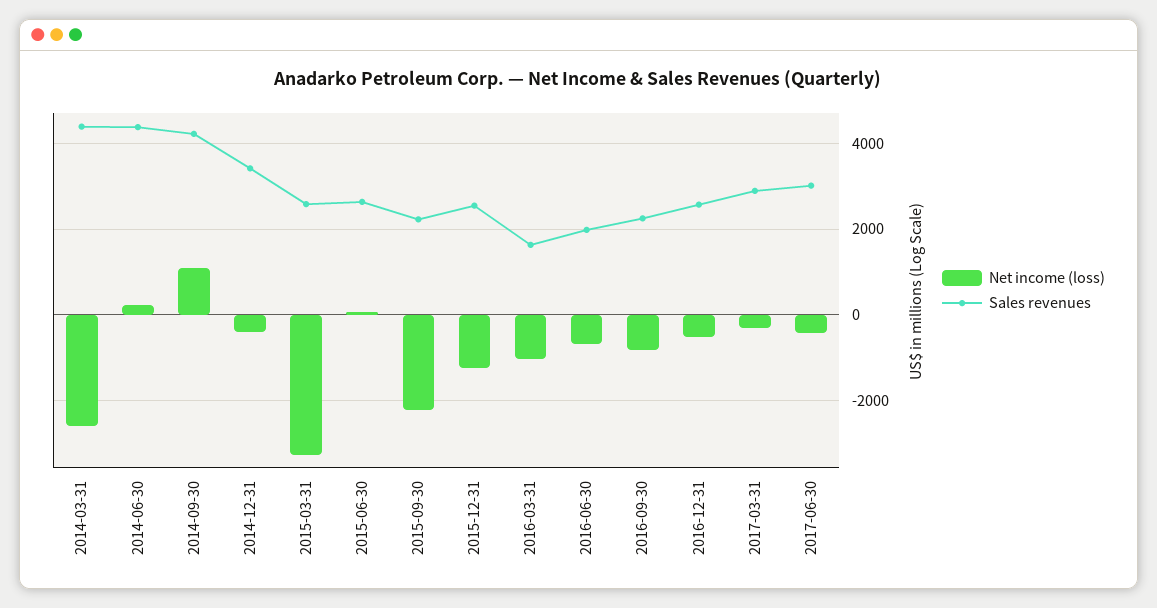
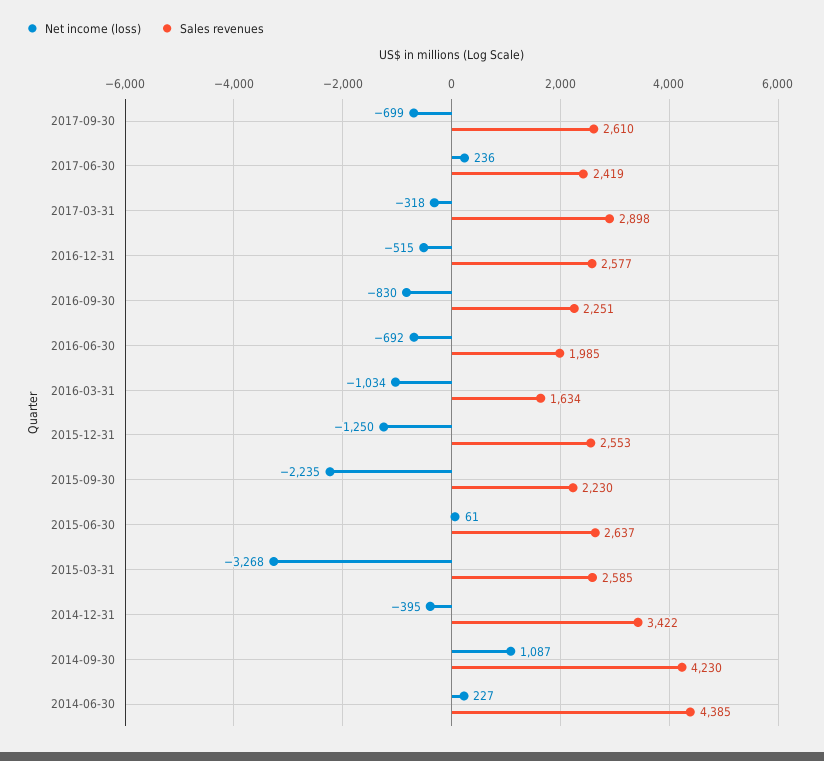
Net income (loss), 2014-03-31: -2600 -> none
Sales revenues, 2014-03-31: 4400 -> none
Net income (loss), 2017-06-30: -400 -> 236
Sales revenues, 2017-06-30: 3000 -> 2419
Net income (loss), 2017-09-30: none -> -699
Sales revenues, 2017-09-30: none -> 2610

